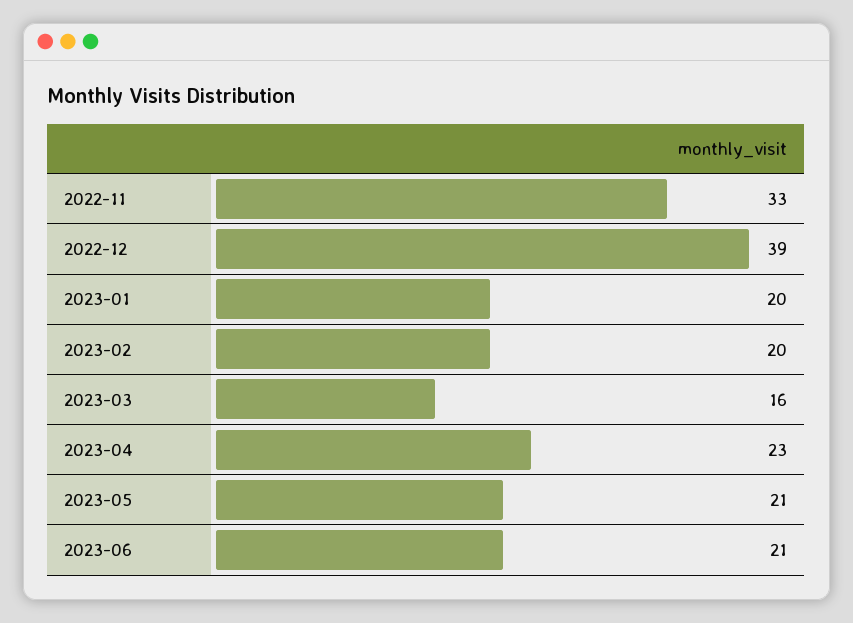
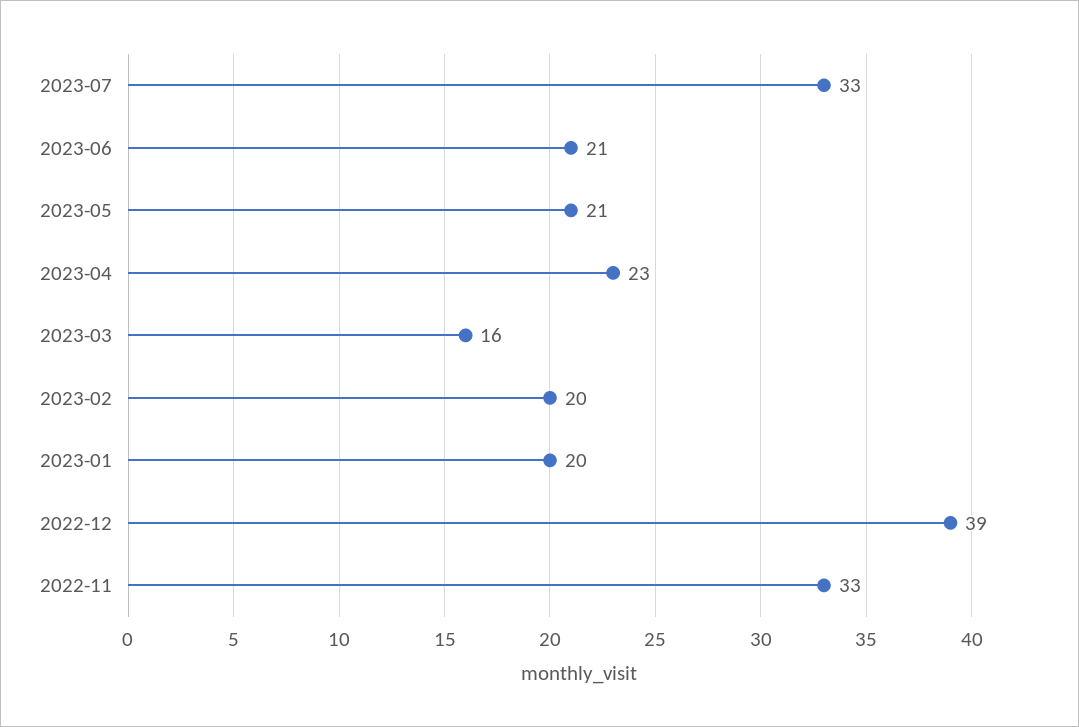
2023-07: none -> 33

